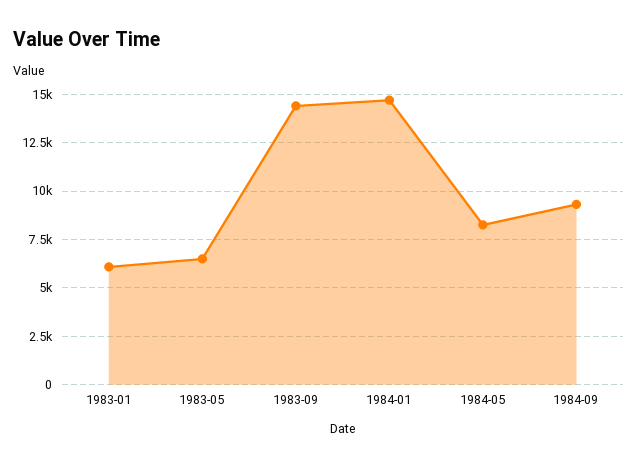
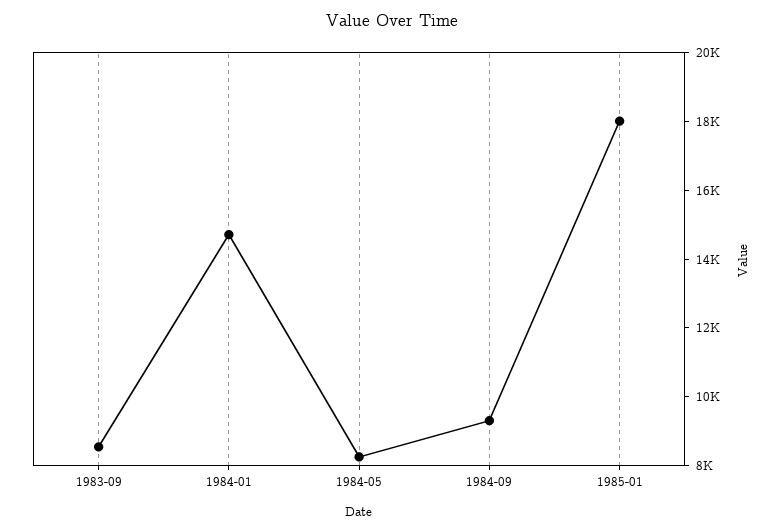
1983-01: 6000 -> none
1983-05: 6500 -> none
1983-09: 14500 -> 8500
1985-01: none -> 18000

